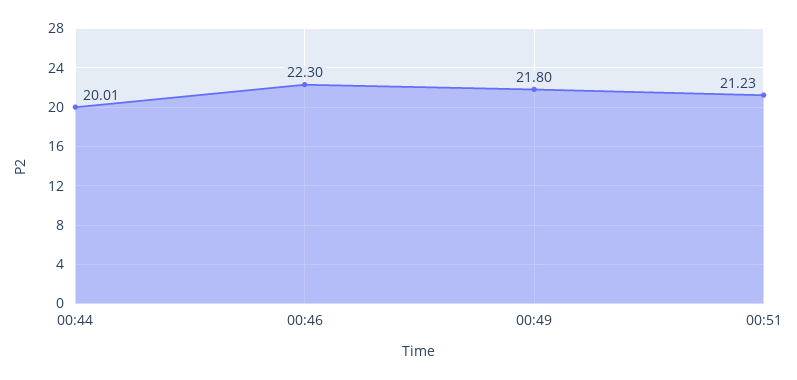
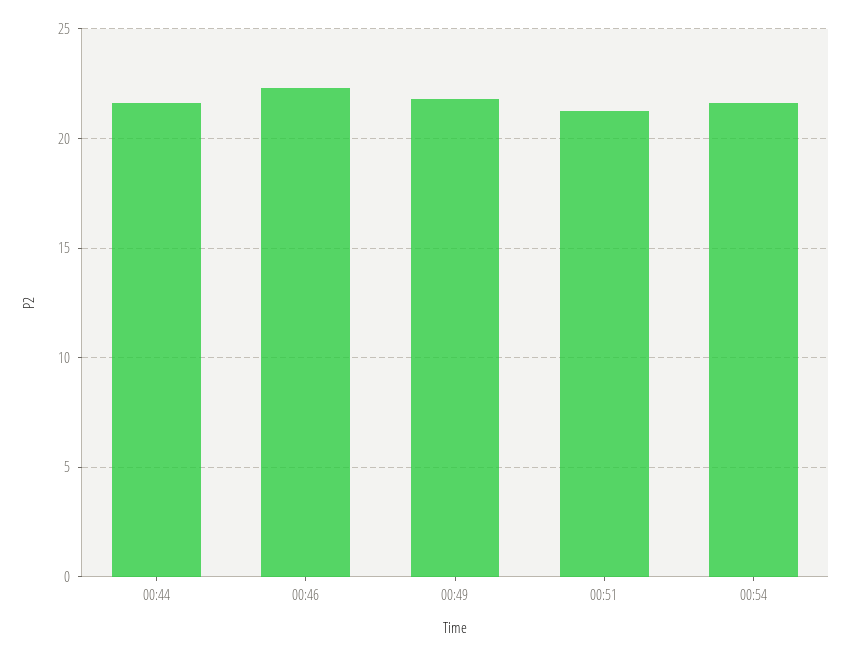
00:44: 20.01 -> 21.5
00:54: none -> 21.5

